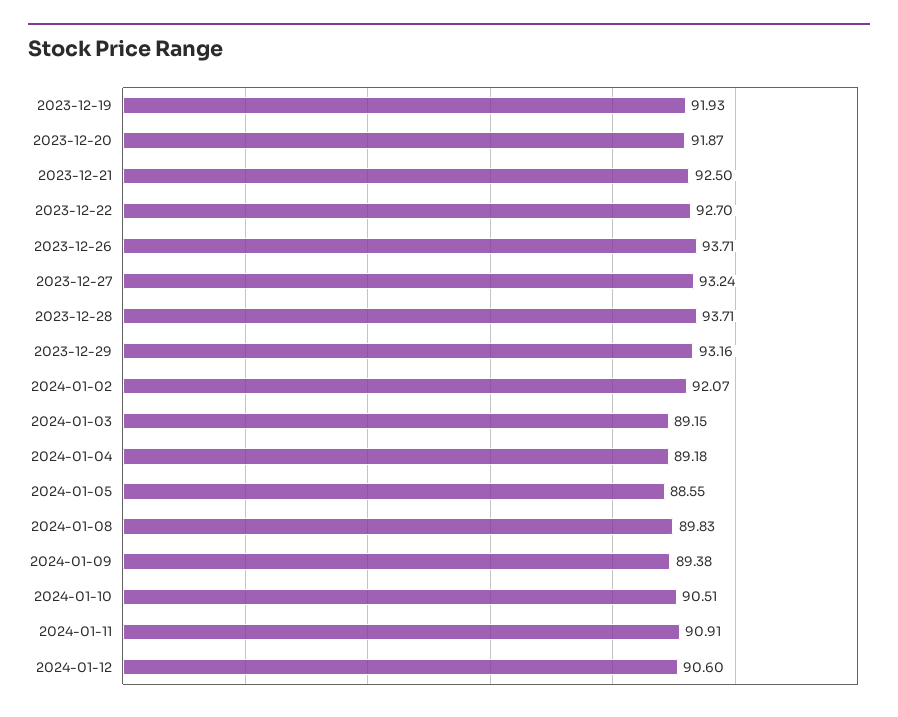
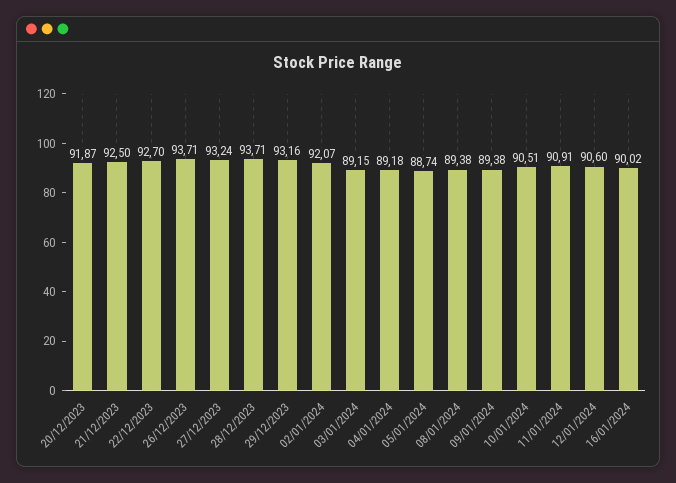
2023-12-19: 91.93 -> none
2024-01-05: 88.55 -> 88.74
2024-01-08: 89.83 -> 89.38
16/01/2024: none -> 90.02

